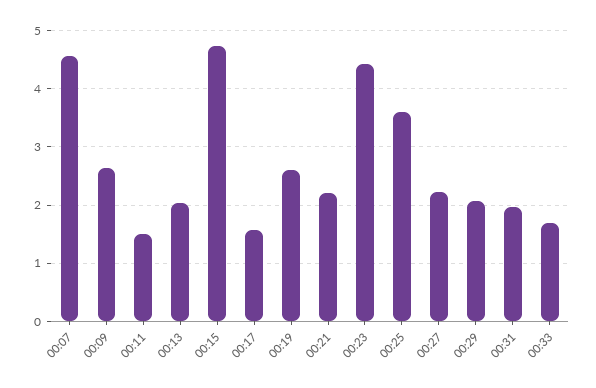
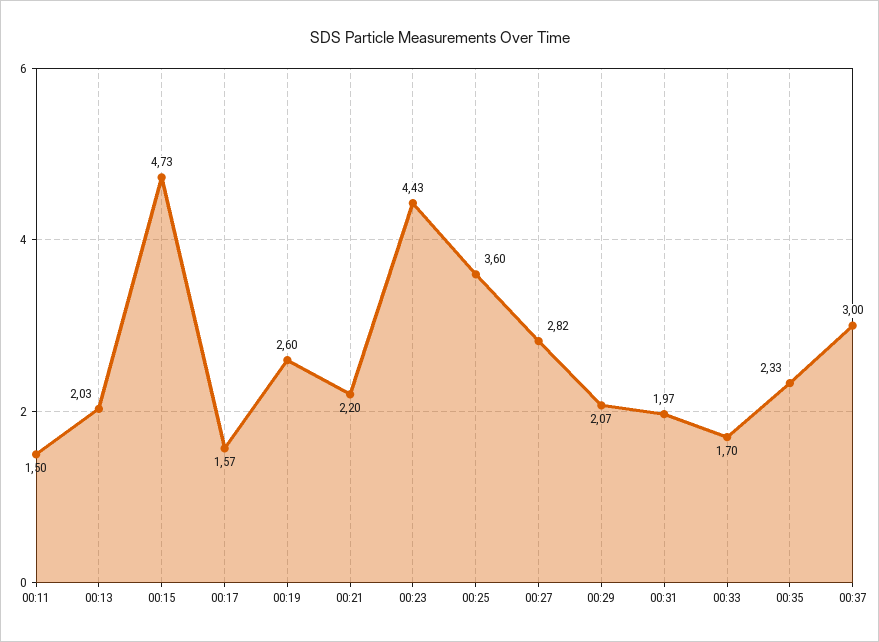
00:07: 4.6 -> none
00:09: 2.6 -> none
00:27: 2.2 -> 2.82
00:35: none -> 2.33
00:37: none -> 3

